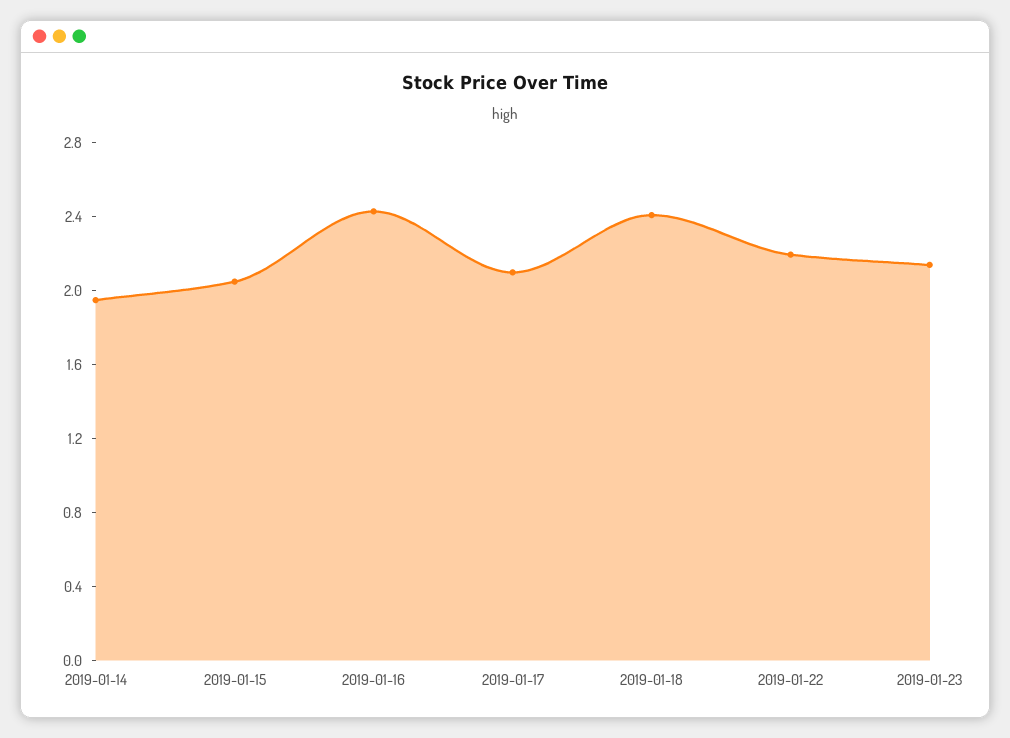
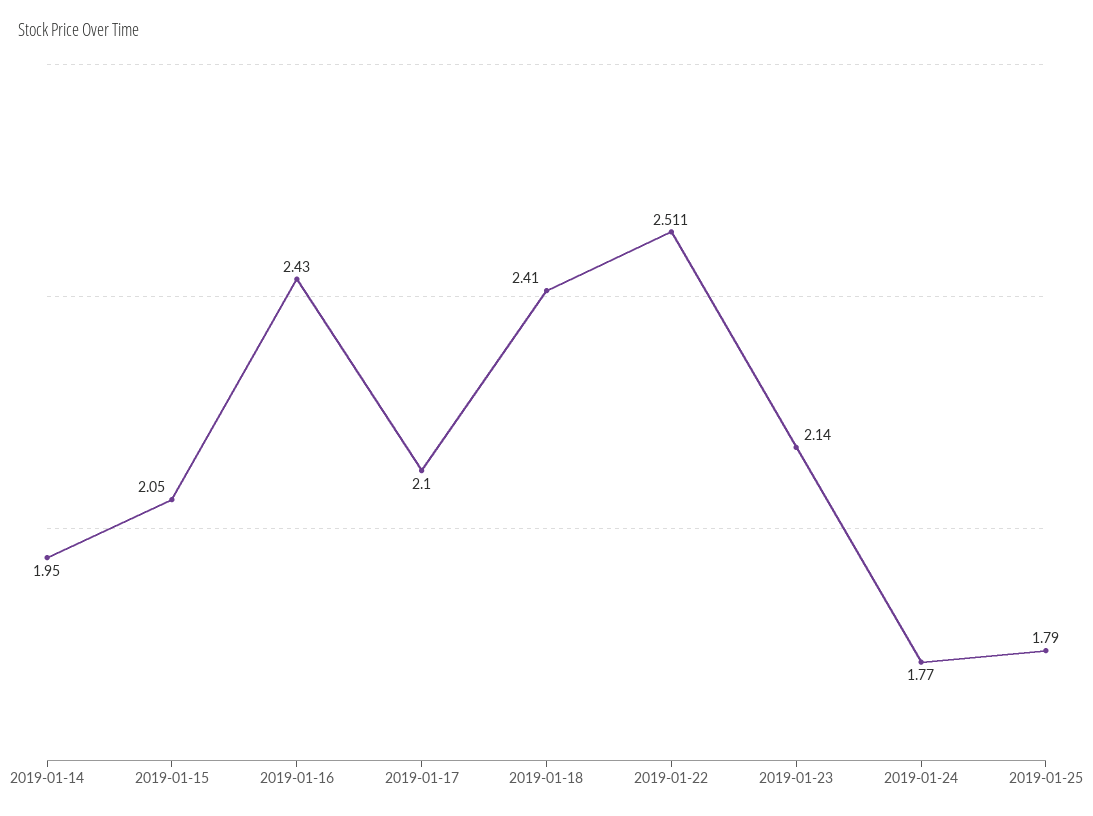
2019-01-22: 2.2 -> 2.511
2019-01-24: none -> 1.77
2019-01-25: none -> 1.79

